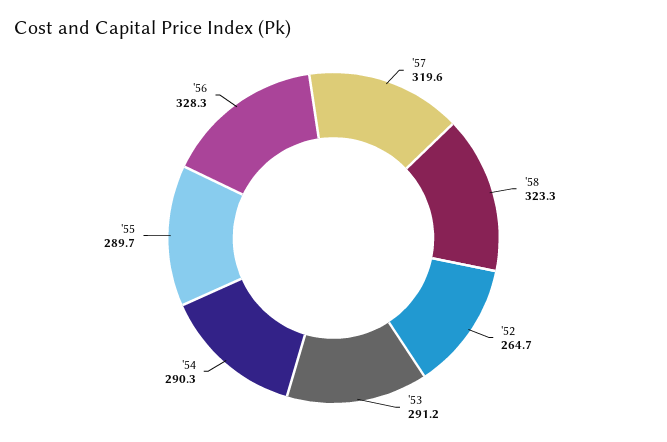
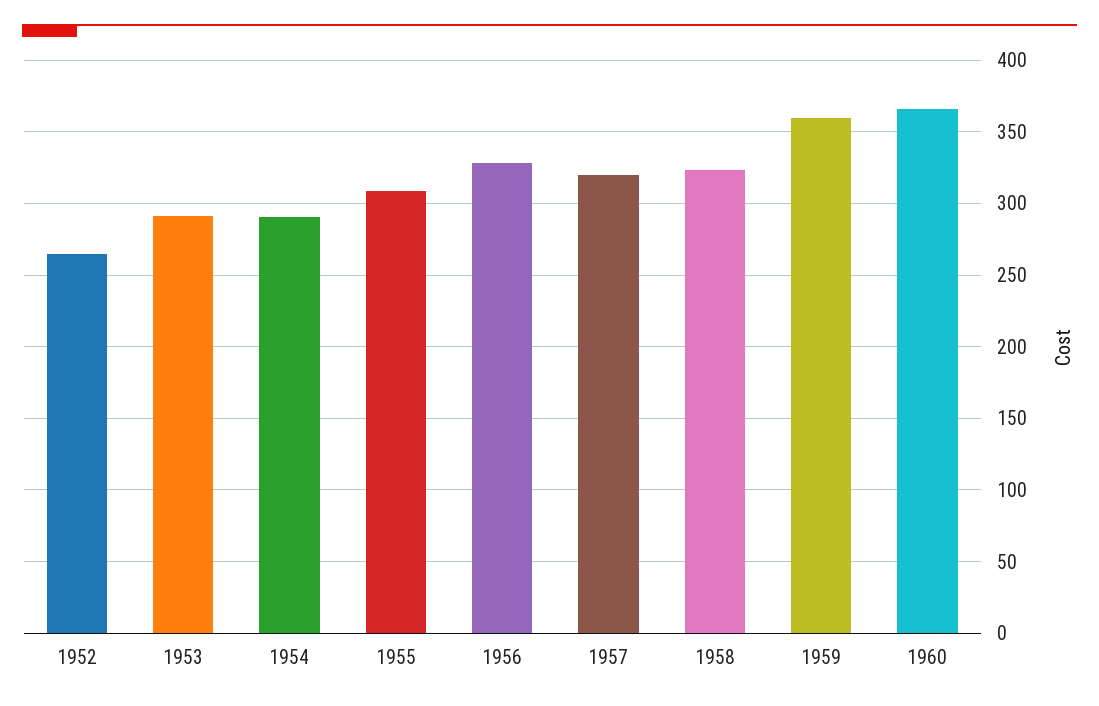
'55: 289.7 -> 310
1959: none -> 360
1960: none -> 365

